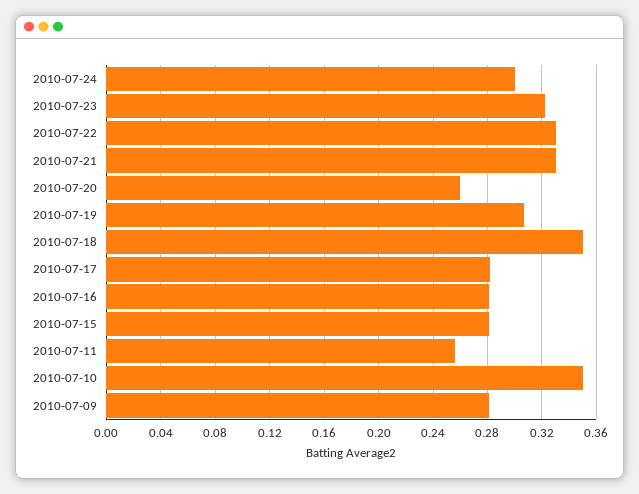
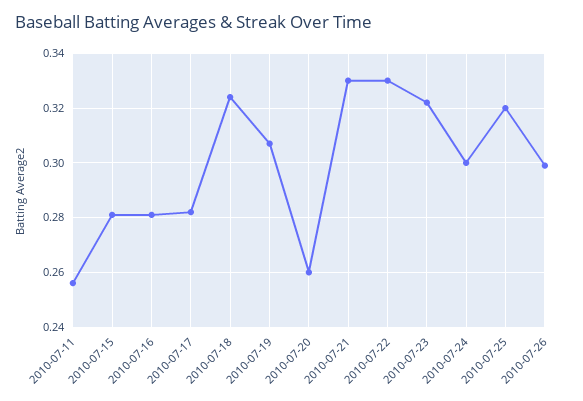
2010-07-18: 0.35 -> 0.325
2010-07-10: 0.35 -> none
2010-07-09: 0.28 -> none
2010-07-25: none -> 0.32
2010-07-26: none -> 0.3

